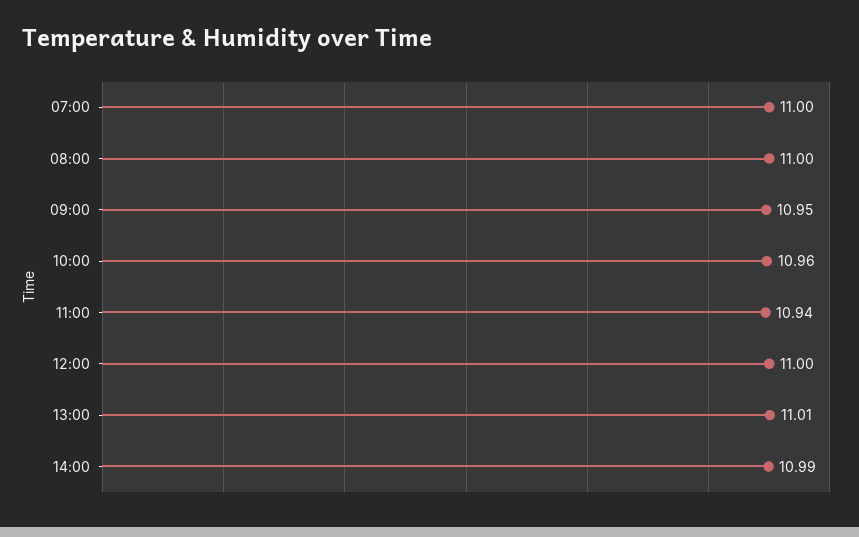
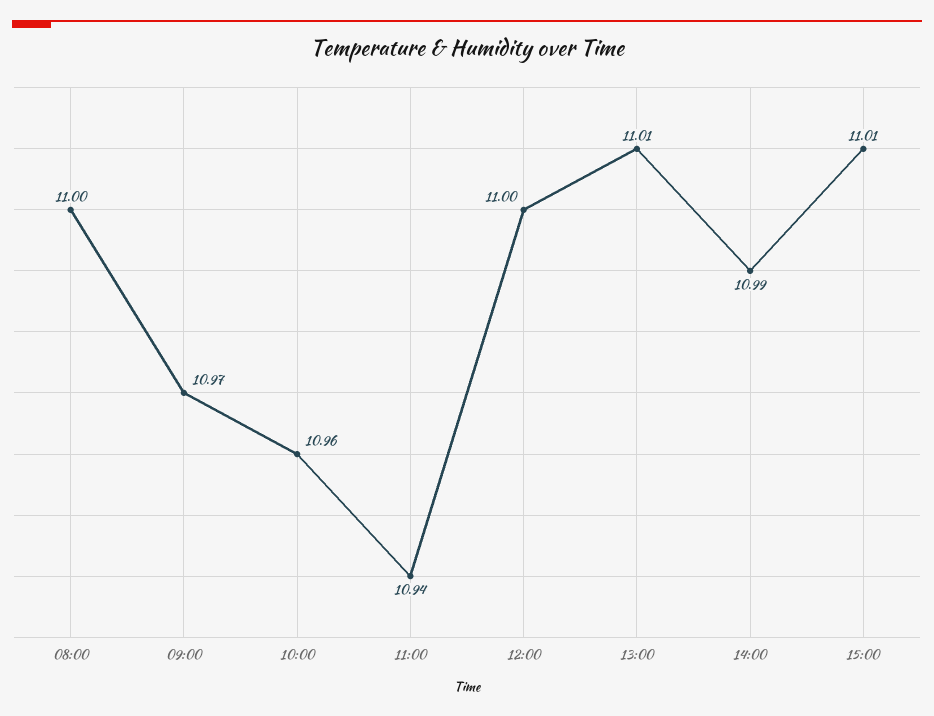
07:00: 11 -> none
09:00: 10.95 -> 10.97
15:00: none -> 11.01

